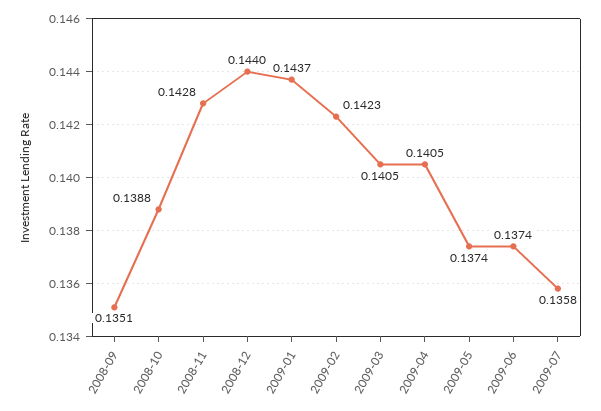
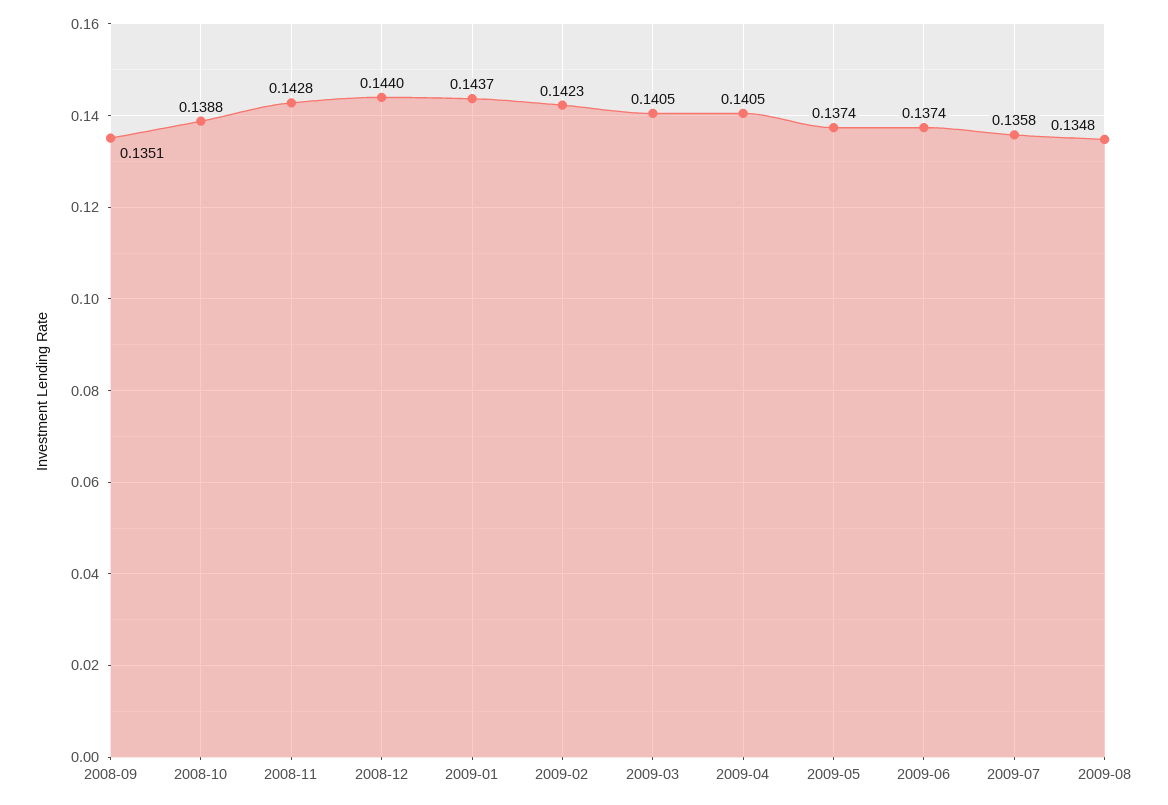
2009-08: none -> 0.1348

